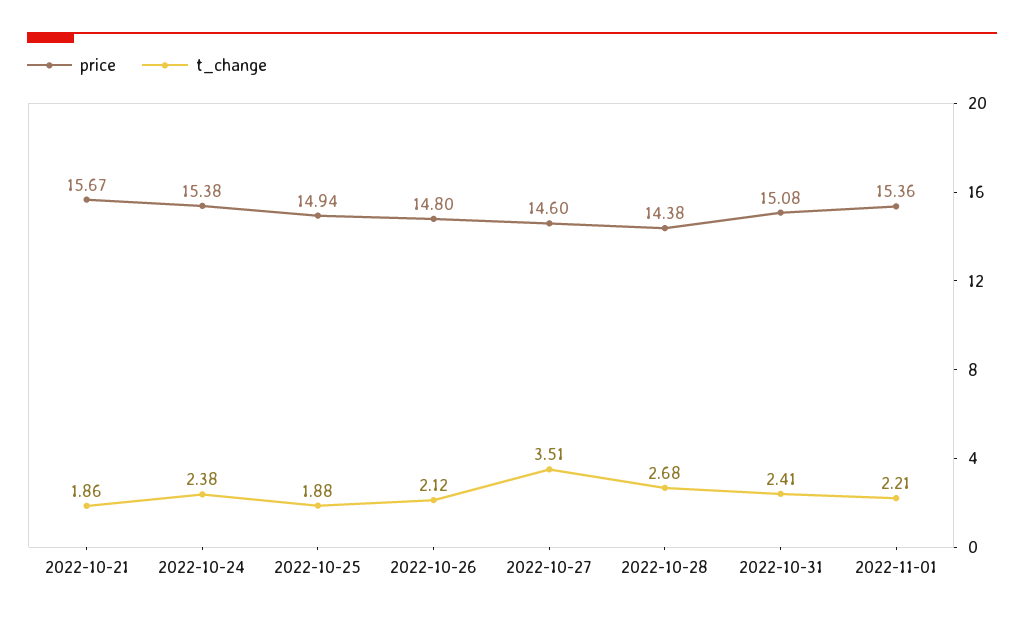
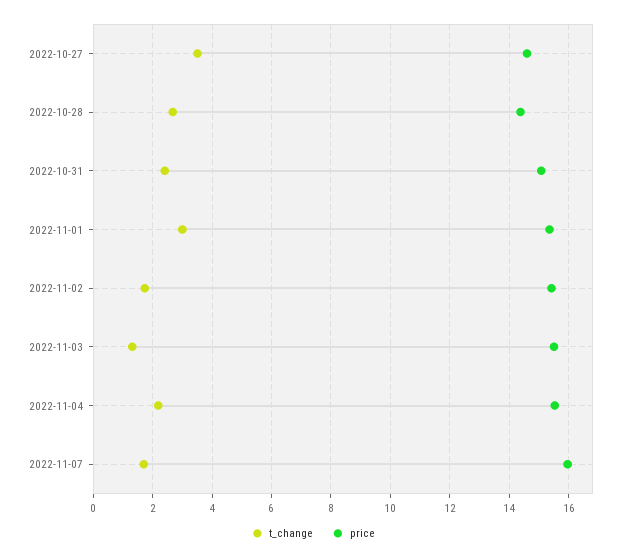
price, 2022-10-21: 15.67 -> none
t_change, 2022-10-21: 1.86 -> none
price, 2022-10-24: 15.38 -> none
t_change, 2022-10-24: 2.38 -> none
price, 2022-10-25: 14.94 -> none
t_change, 2022-10-25: 1.88 -> none
price, 2022-10-26: 14.8 -> none
t_change, 2022-10-26: 2.12 -> none
t_change, 2022-11-01: 2.21 -> 3
t_change, 2022-11-02: none -> 1.75
price, 2022-11-02: none -> 15.5
t_change, 2022-11-03: none -> 1.25
price, 2022-11-03: none -> 15.5
t_change, 2022-11-04: none -> 2.25
price, 2022-11-04: none -> 15.5
t_change, 2022-11-07: none -> 1.75
price, 2022-11-07: none -> 16

